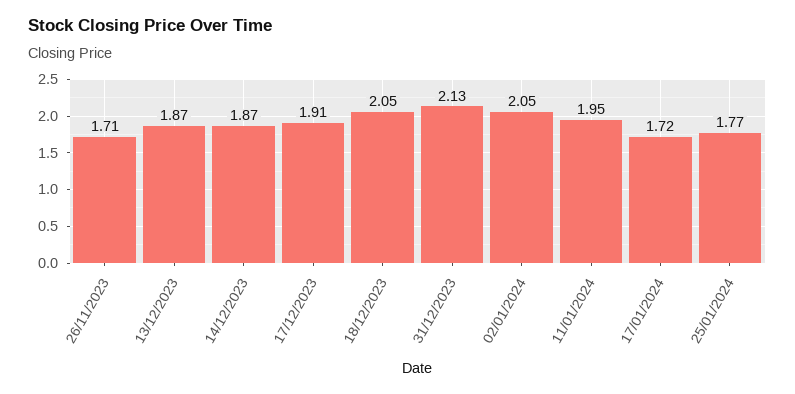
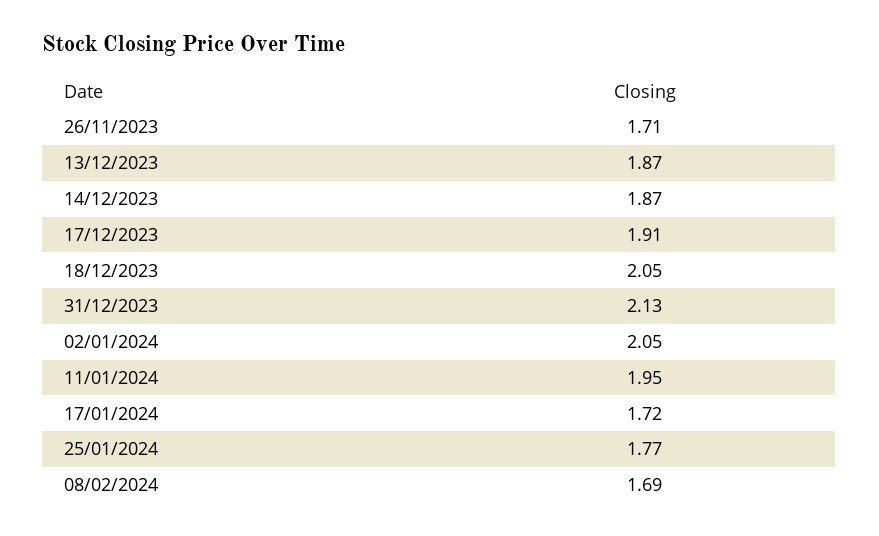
08/02/2024: none -> 1.69

